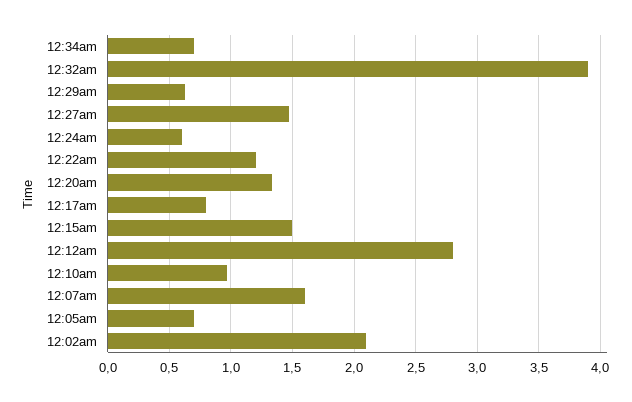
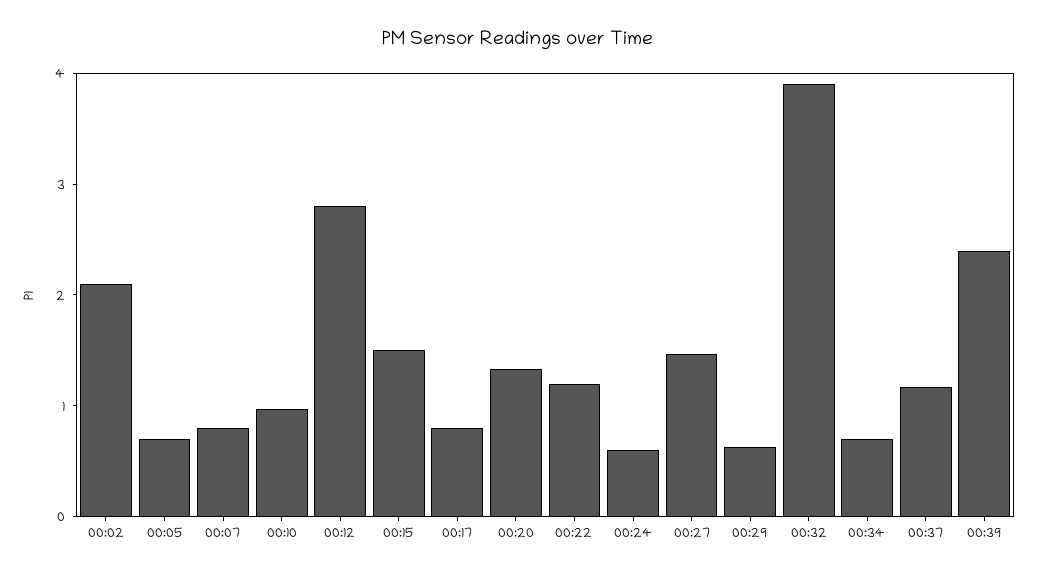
12:07am: 1.6 -> 0.8
00:37: none -> 1.2
00:39: none -> 2.4

